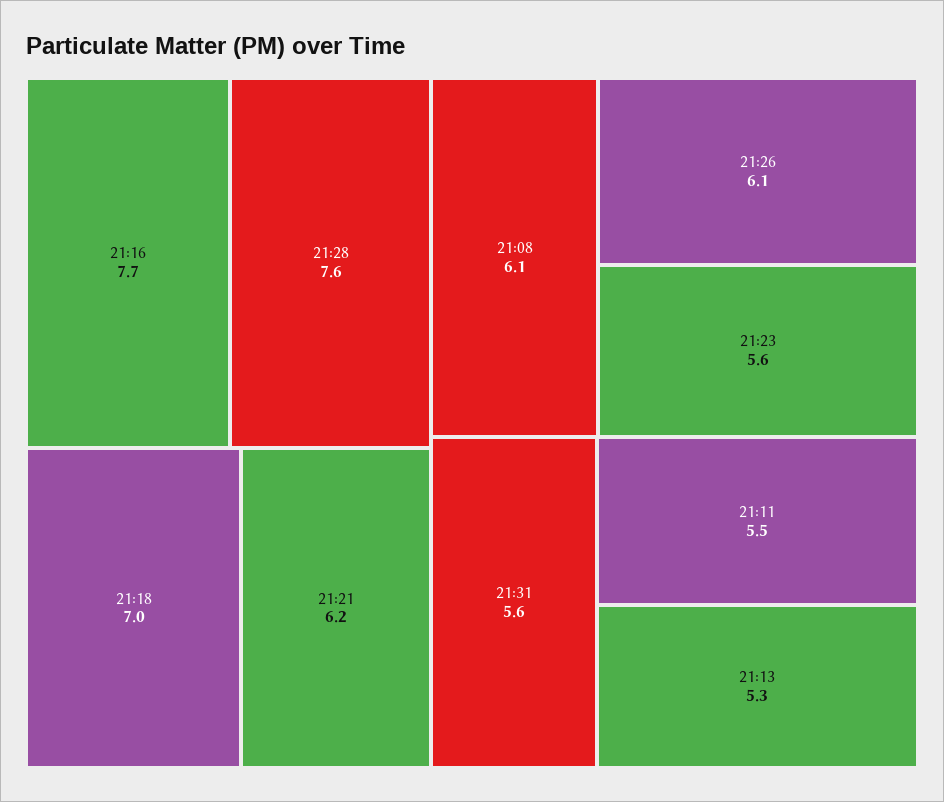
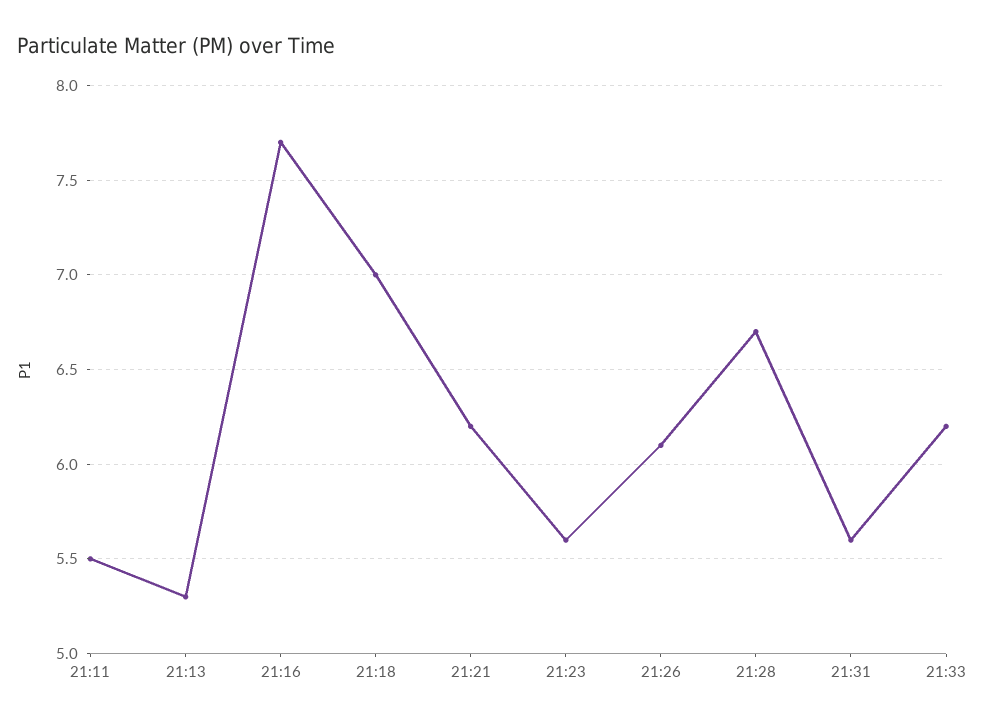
21:28: 7.6 -> 6.7
21:08: 6.1 -> none
21:33: none -> 6.2

